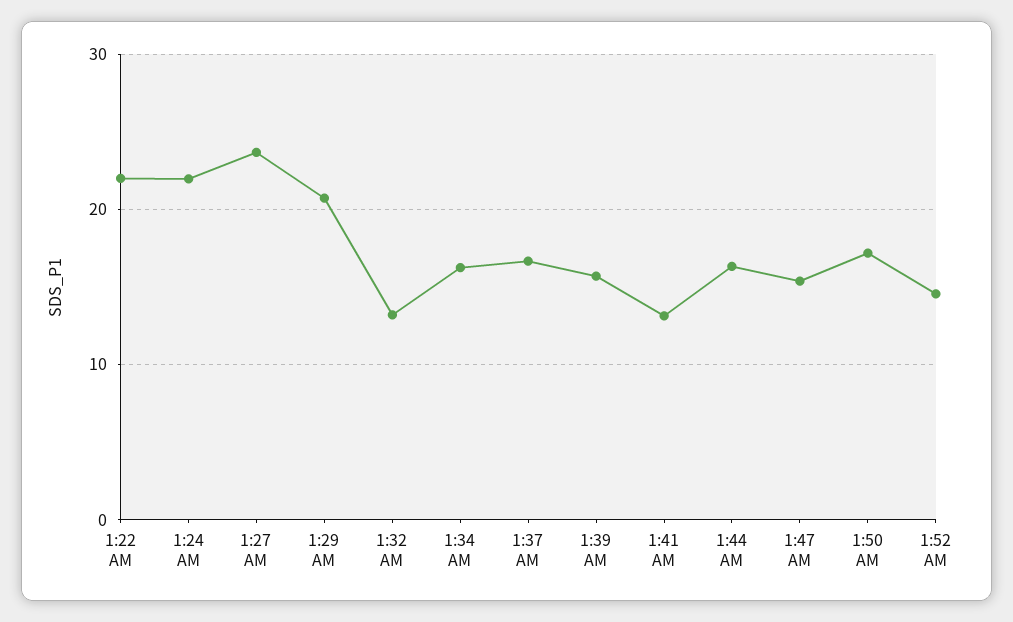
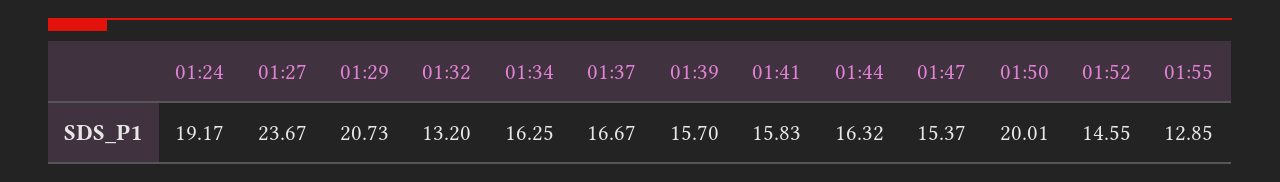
1:22 AM: 22 -> none
1:24 AM: 22 -> 19.17
1:41 AM: 13 -> 15.83
1:50 AM: 17 -> 20.01
01:55: none -> 12.85

